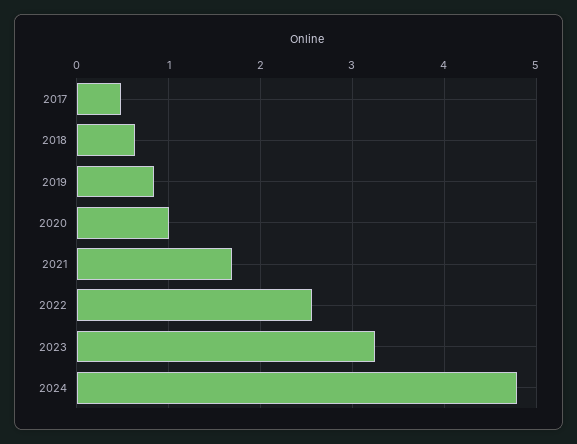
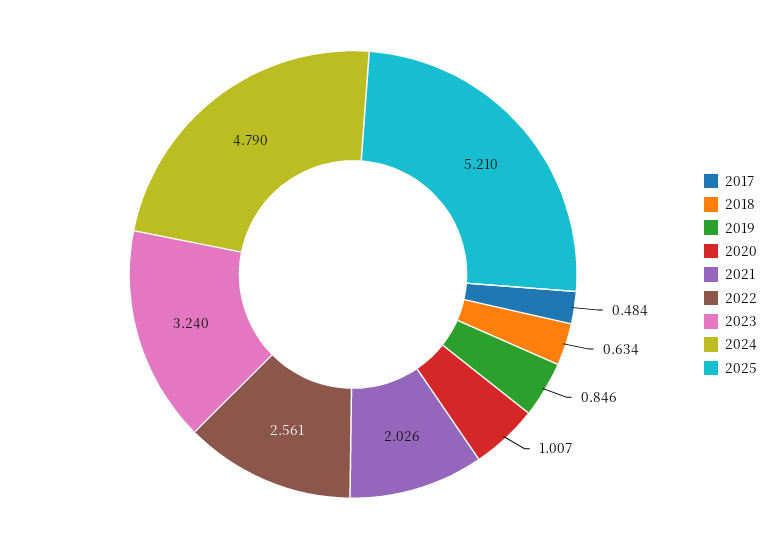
2021: 1.7 -> 2.026
2025: none -> 5.21

